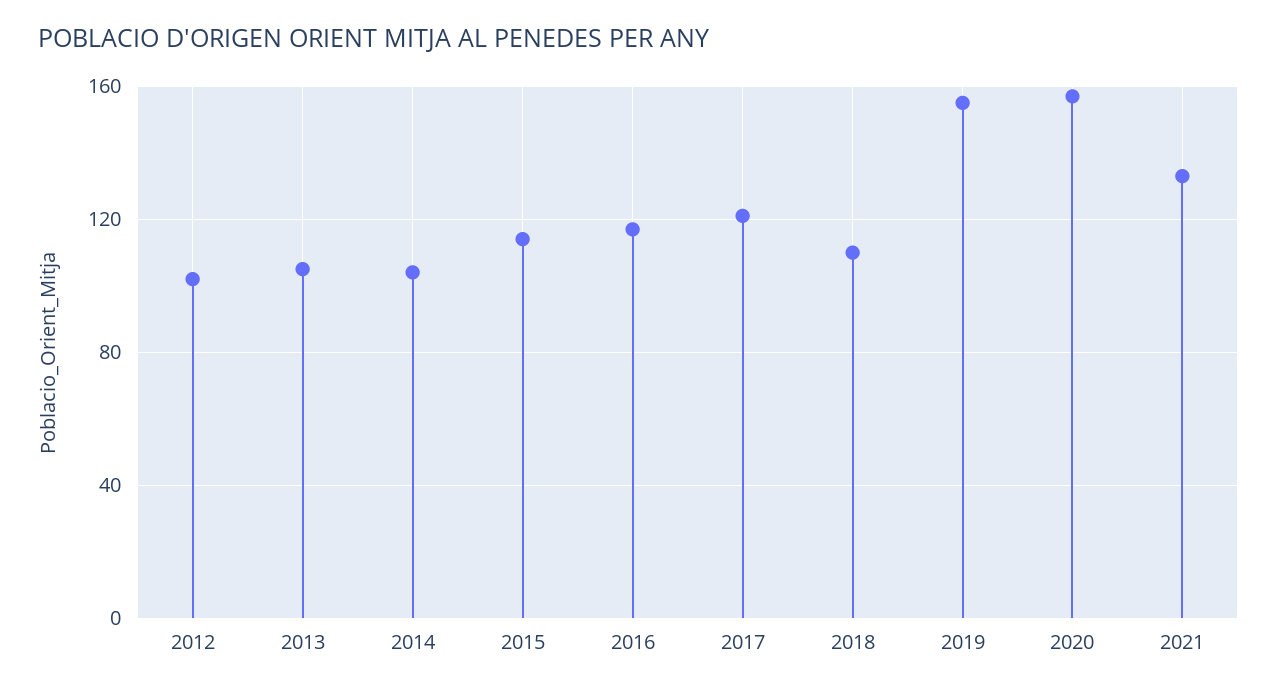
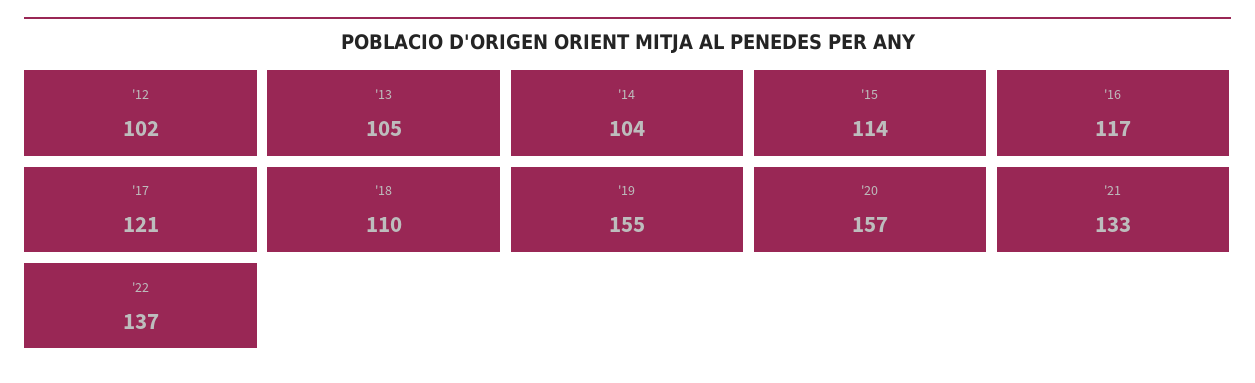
'22: none -> 137

